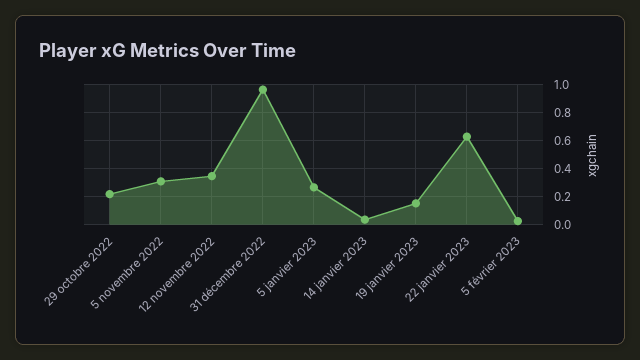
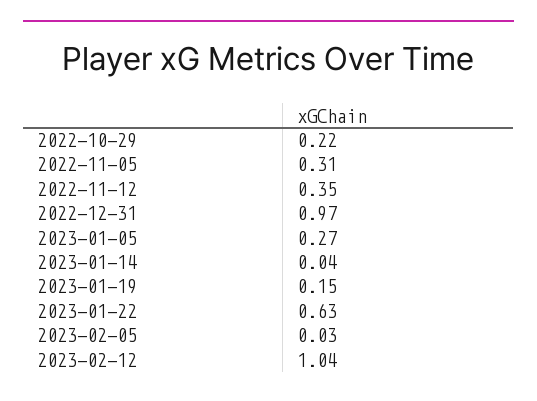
2023-02-12: none -> 1.04

